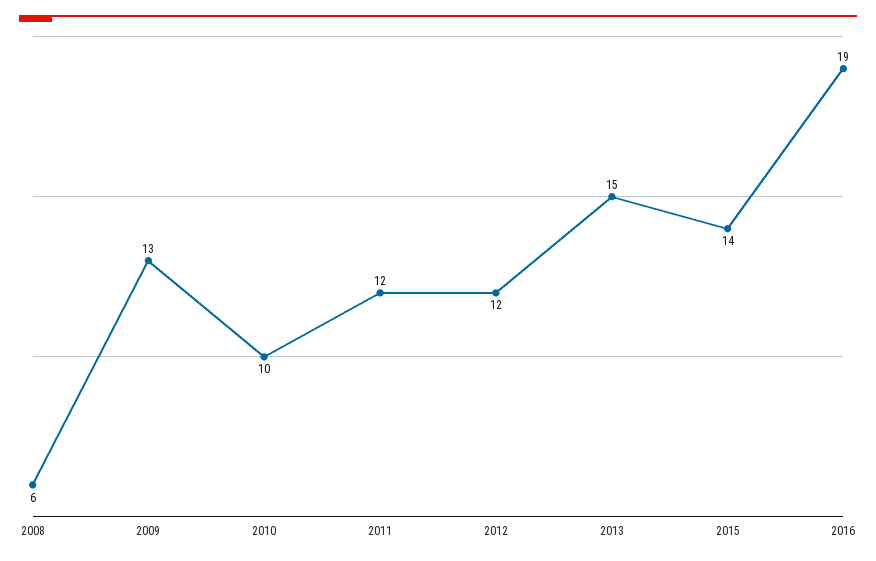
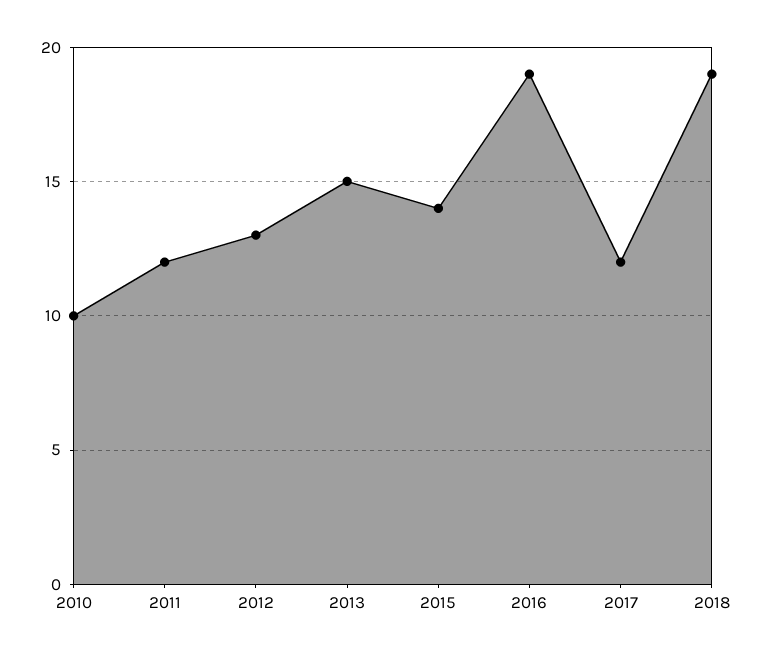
2008: 6 -> none
2009: 13 -> none
2012: 12 -> 13
2017: none -> 12
2018: none -> 19

